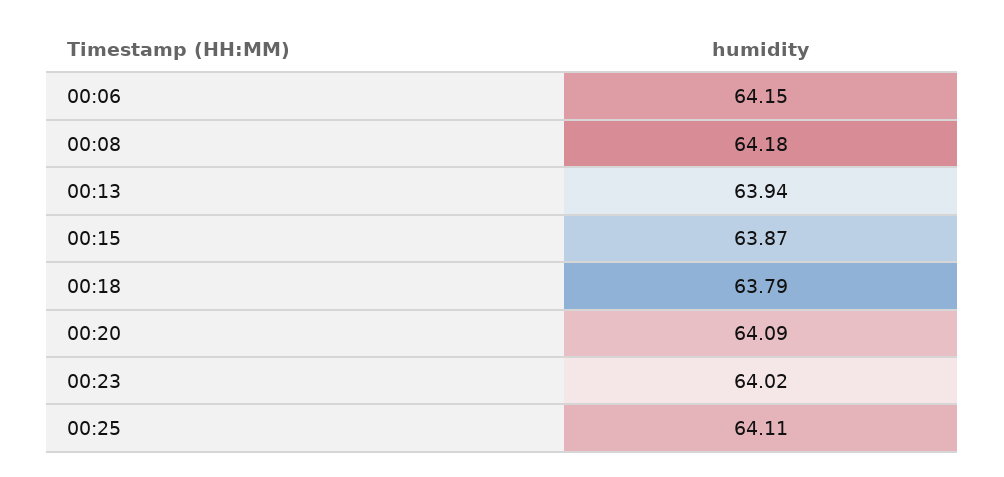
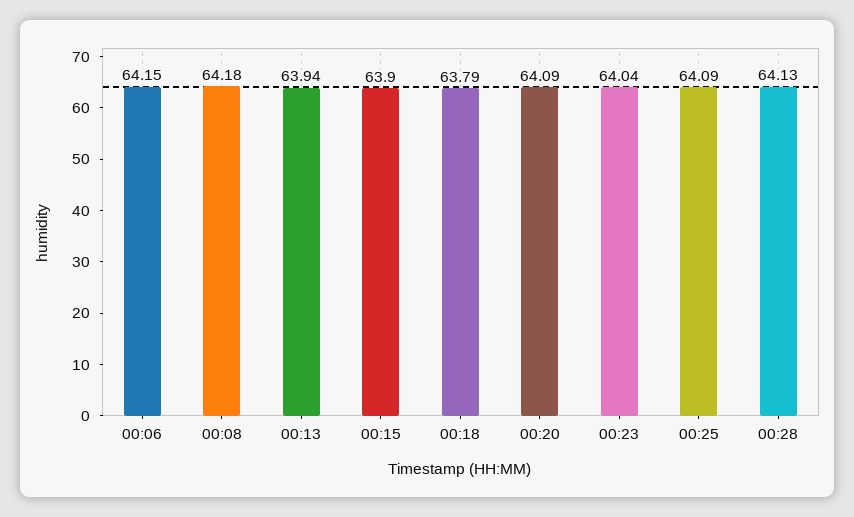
00:15: 63.87 -> 63.9
00:23: 64.02 -> 64.04
00:25: 64.11 -> 64.09
00:28: none -> 64.13

